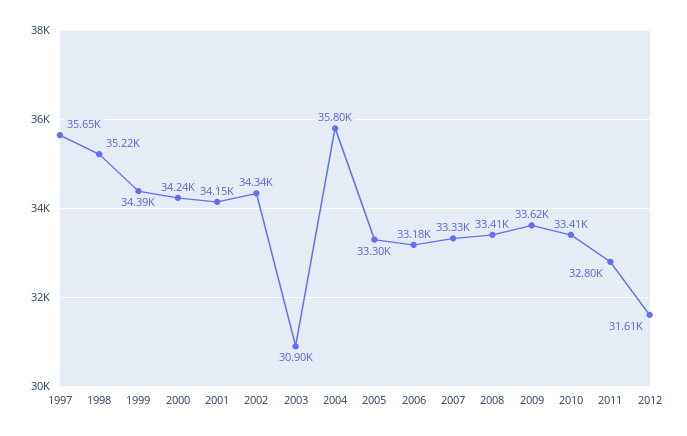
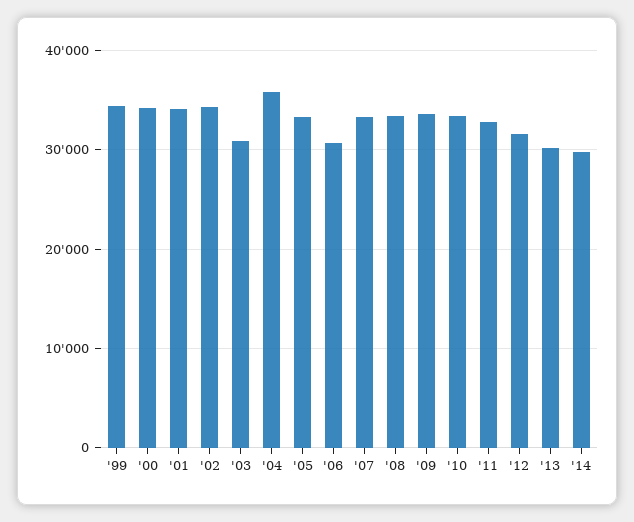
1997: 35650 -> none
1998: 35220 -> none
2006: 33180 -> 31000
'13: none -> 30000
'14: none -> 30000

